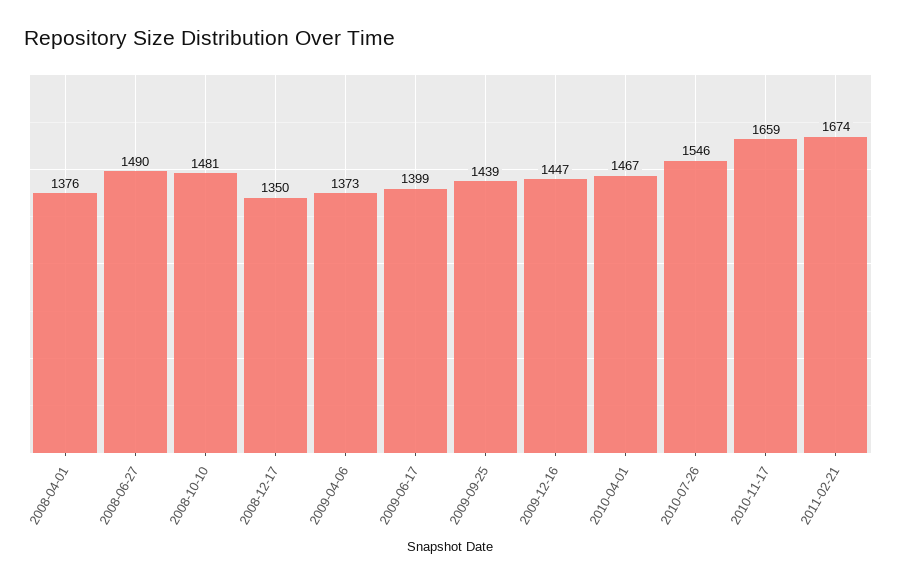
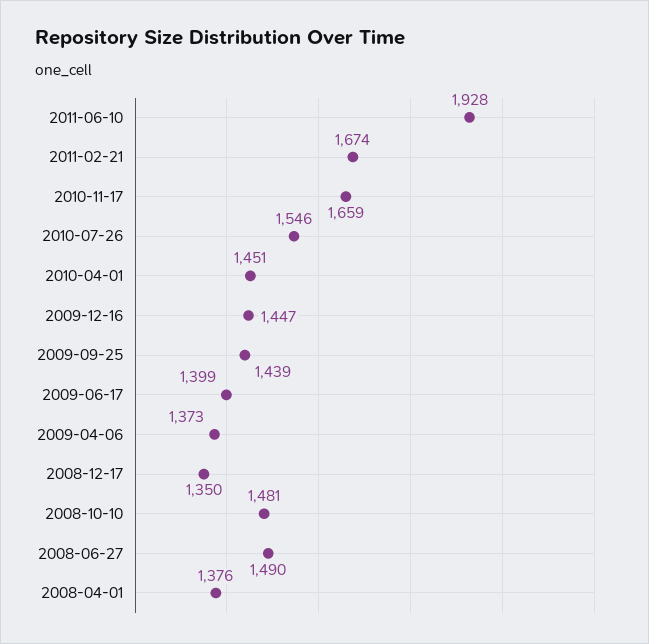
2010-04-01: 1467 -> 1451
2011-06-10: none -> 1928

